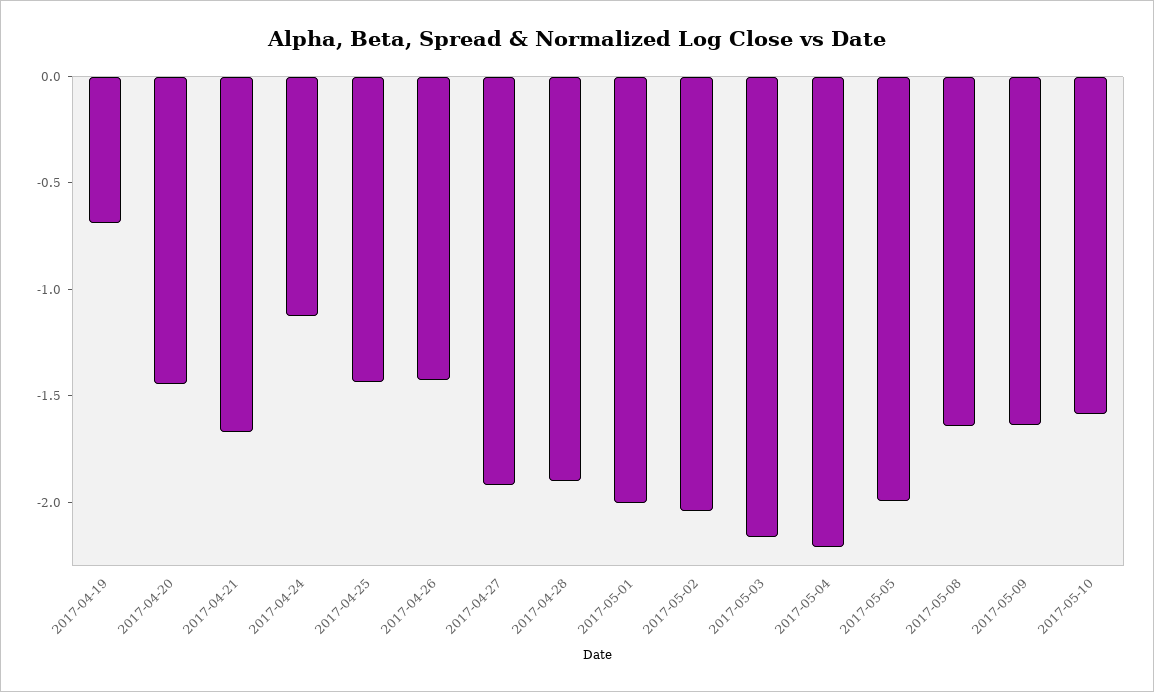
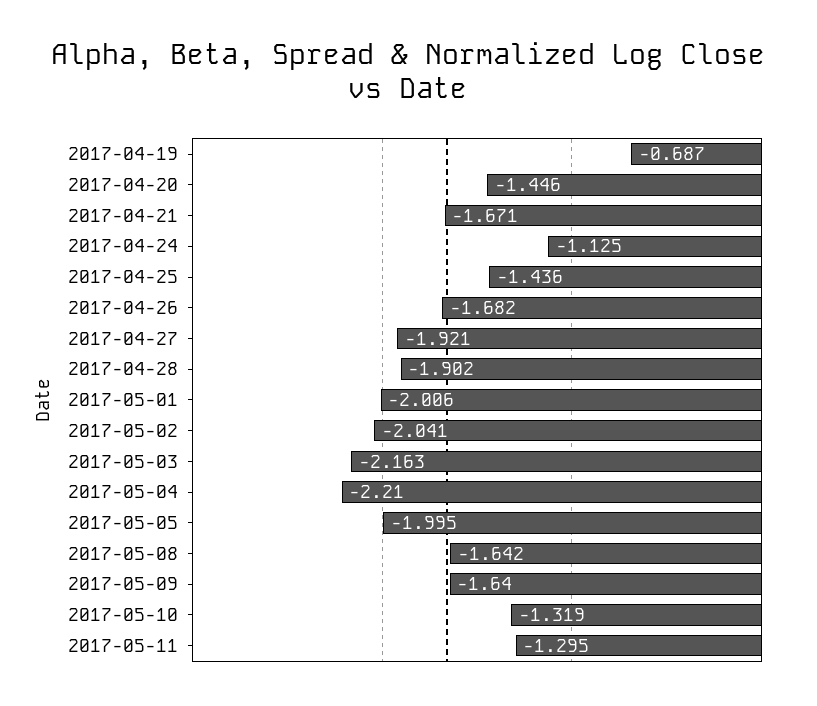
2017-04-26: -1.4 -> -1.682
2017-05-10: -1.6 -> -1.319
2017-05-11: none -> -1.295

